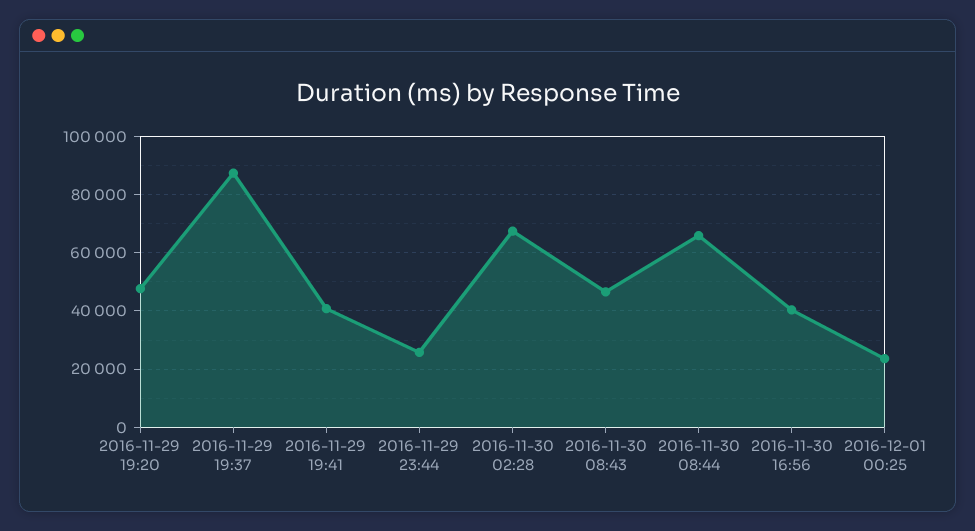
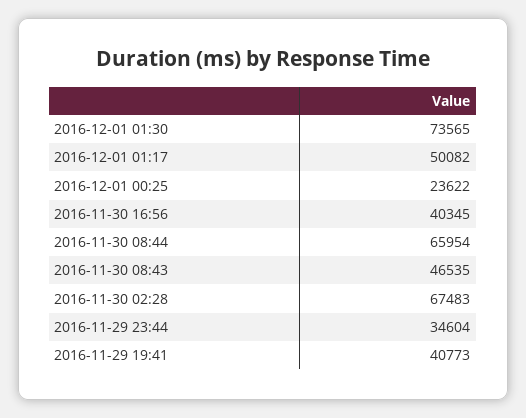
2016-11-29 19:20: 47500 -> none
2016-11-29 19:37: 87500 -> none
2016-11-29 23:44: 25000 -> 34604
2016-12-01 01:30: none -> 73565
2016-12-01 01:17: none -> 50082

